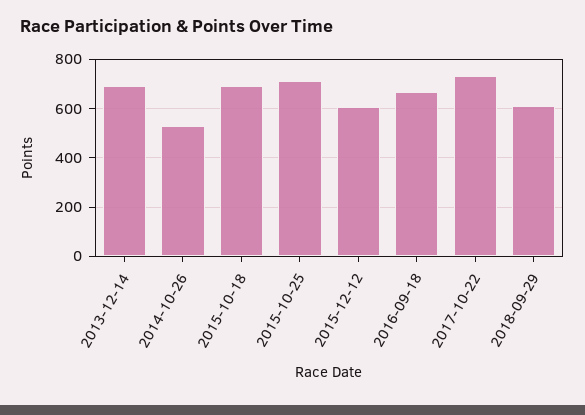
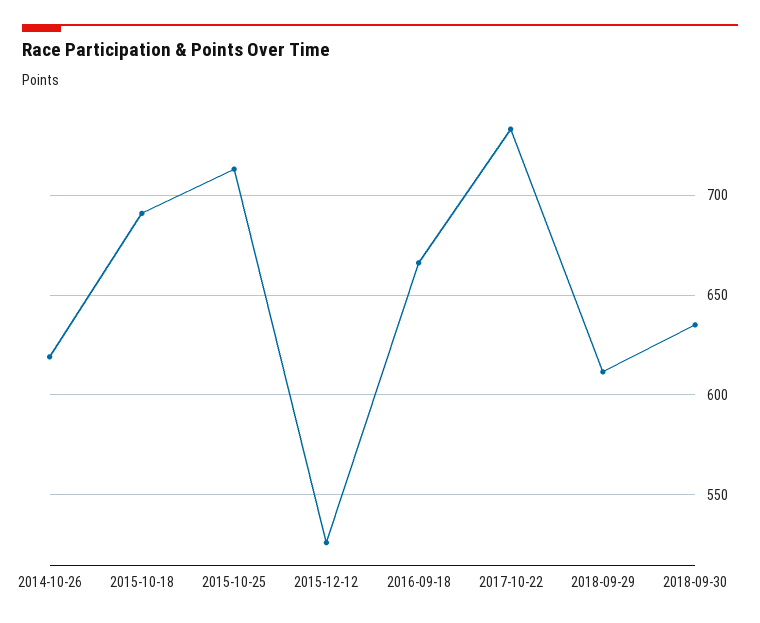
2013-12-14: 700 -> none
2014-10-26: 525 -> 620
2015-12-12: 600 -> 525
2018-09-30: none -> 635

